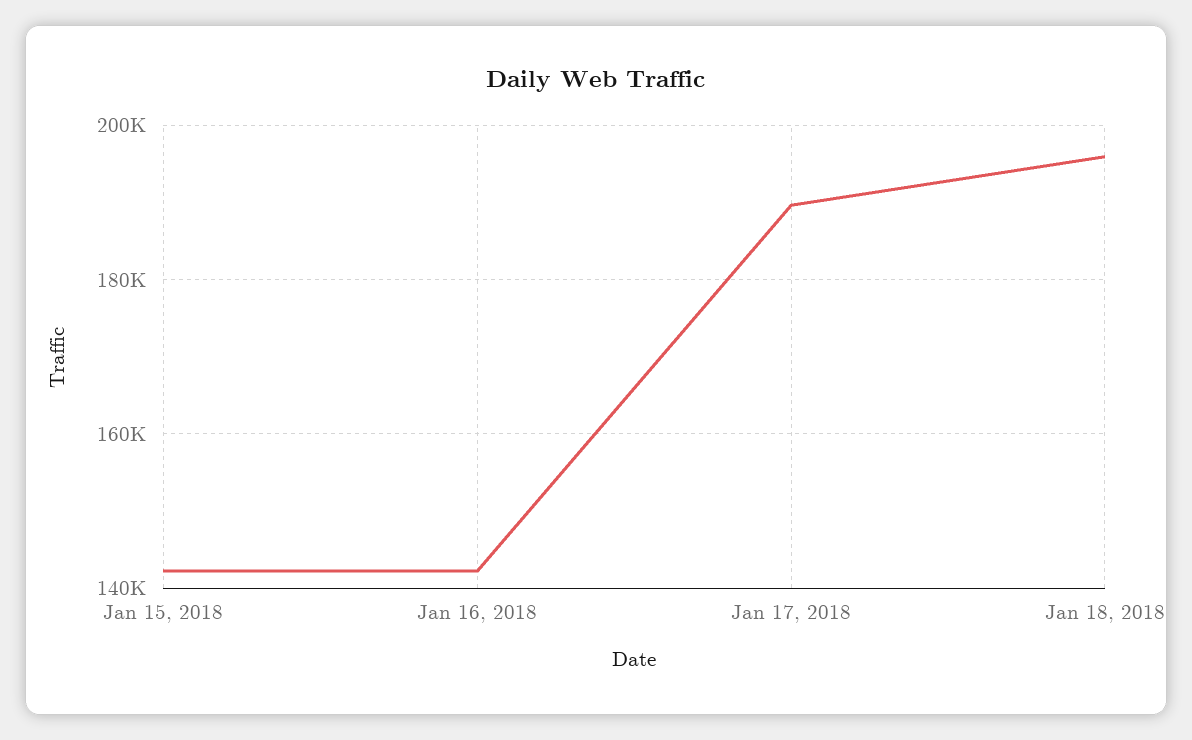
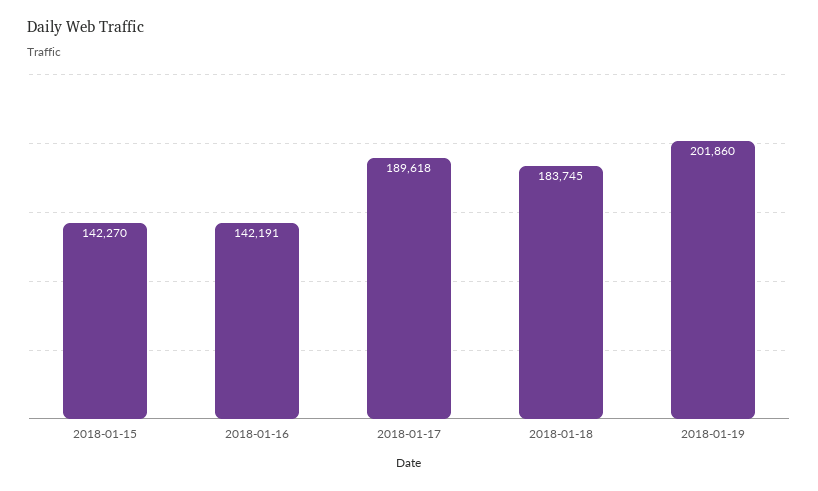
Jan 18, 2018: 196000 -> 183745
2018-01-19: none -> 201860

